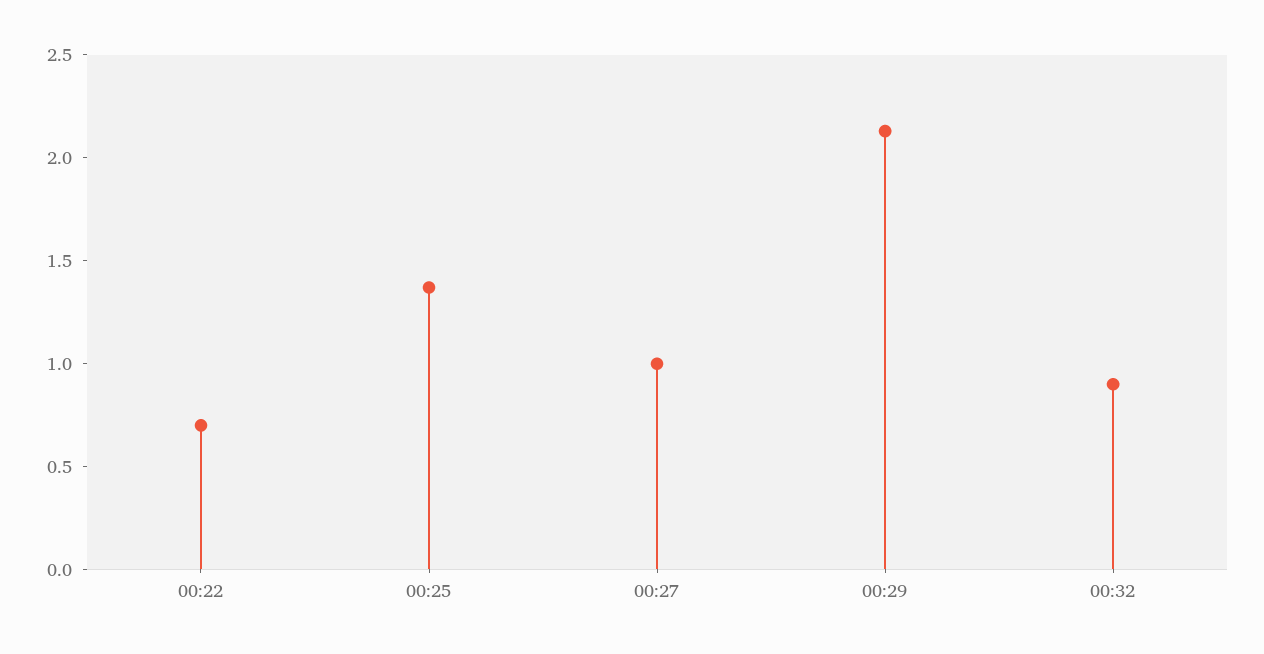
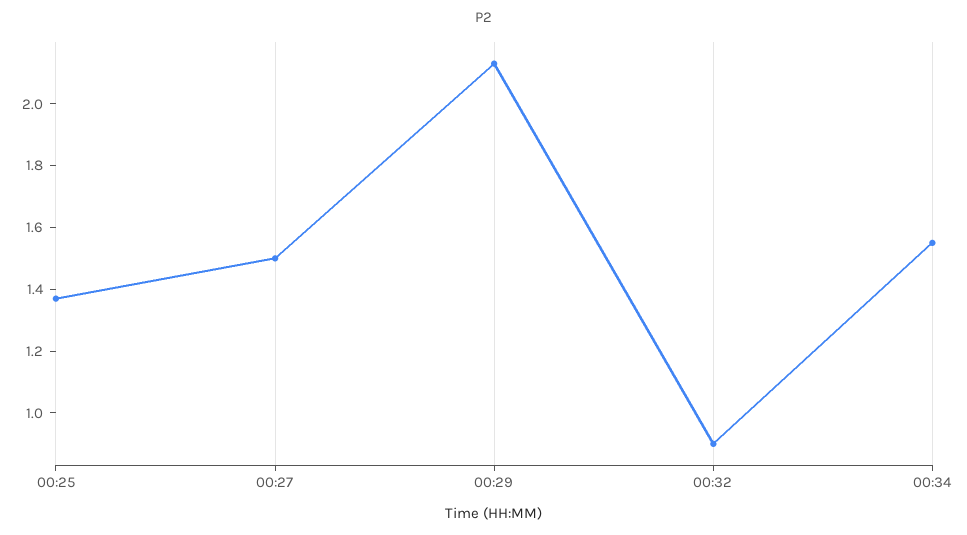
00:22: 0.7 -> none
00:27: 1 -> 1.5
00:34: none -> 1.55

